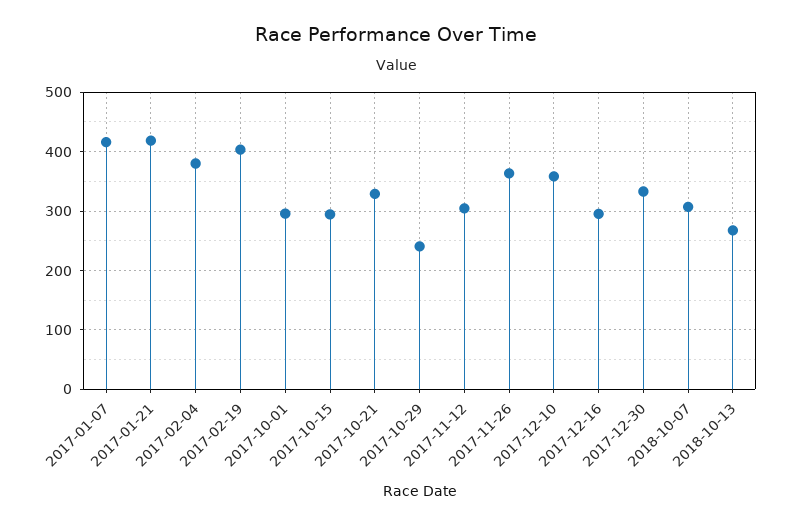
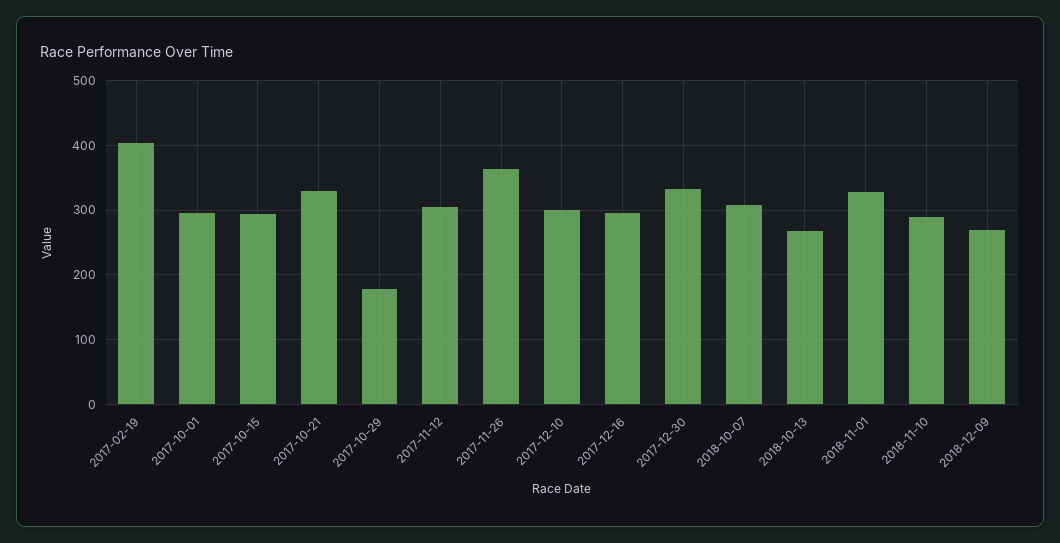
2017-01-07: 420 -> none
2017-01-21: 420 -> none
2017-02-04: 380 -> none
2017-10-29: 240 -> 180
2017-12-10: 360 -> 300
2018-11-01: none -> 330
2018-11-10: none -> 290
2018-12-09: none -> 270

